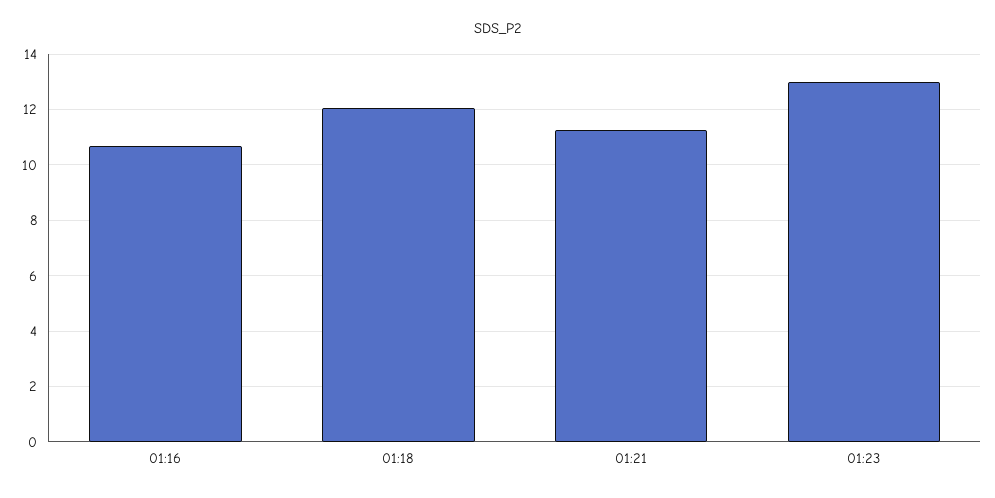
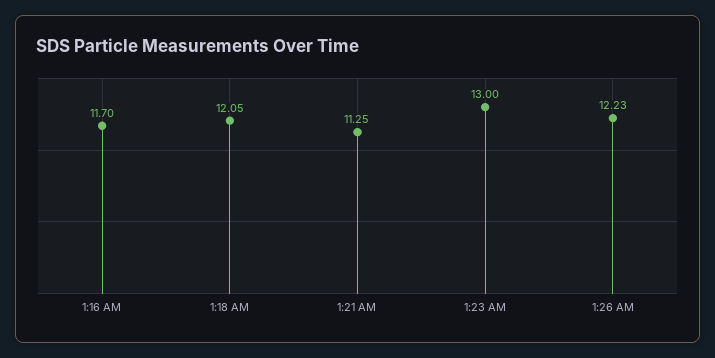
01:16: 10.75 -> 11.7
1:26 AM: none -> 12.23

